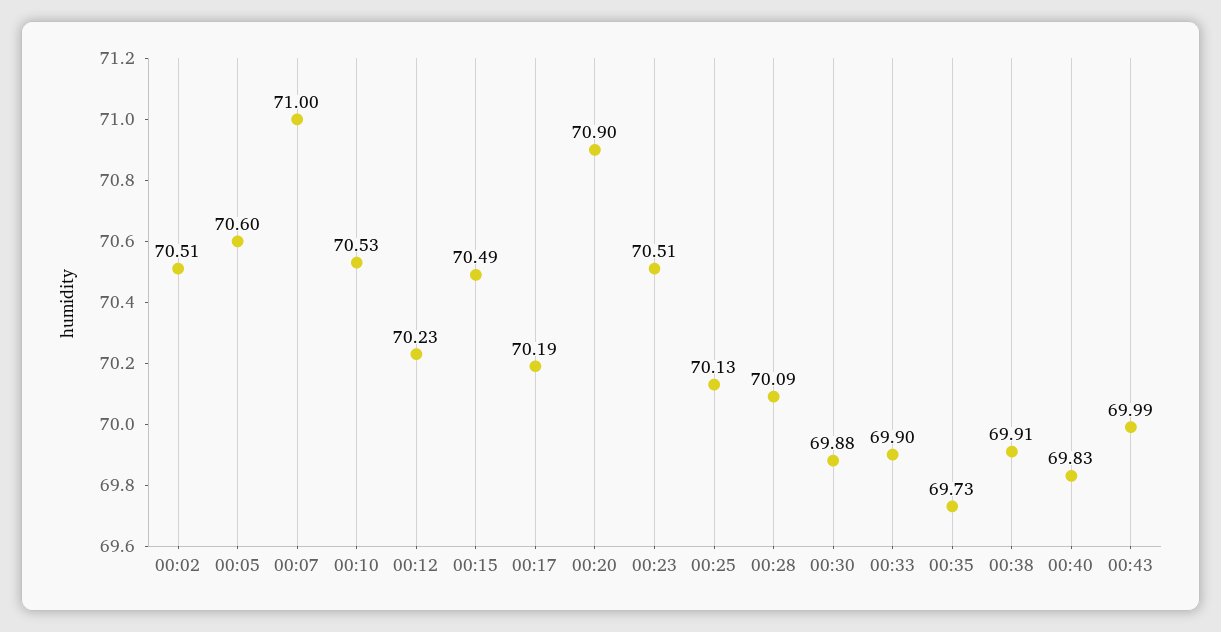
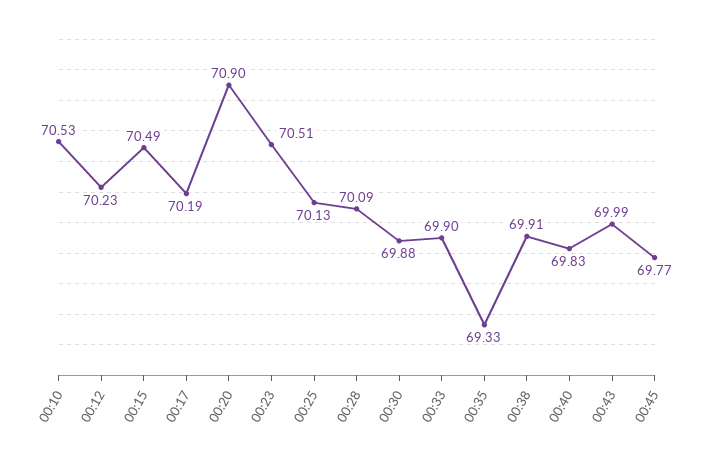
00:02: 70.51 -> none
00:05: 70.6 -> none
00:07: 71 -> none
00:35: 69.73 -> 69.33
00:45: none -> 69.77

